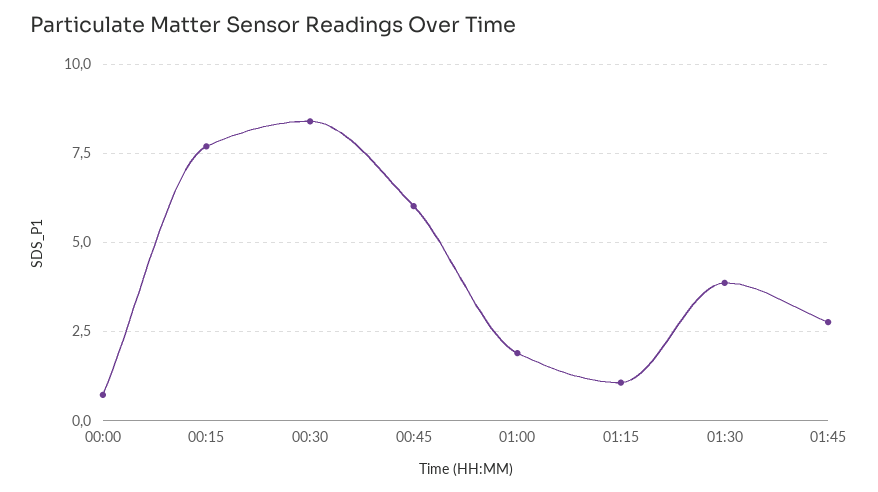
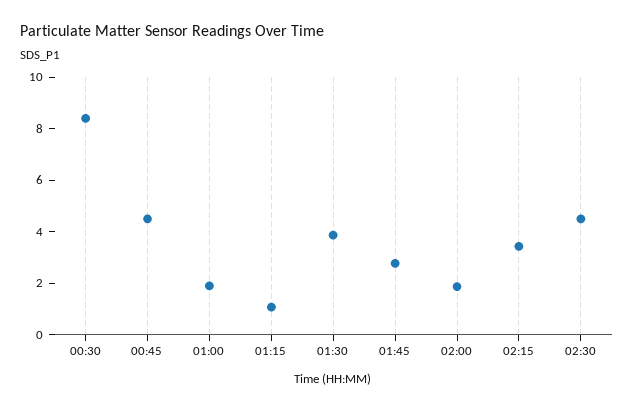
00:00: 0.75 -> none
00:15: 7.75 -> none
00:45: 6 -> 4.5
02:00: none -> 2
02:15: none -> 3.5
02:30: none -> 4.5

